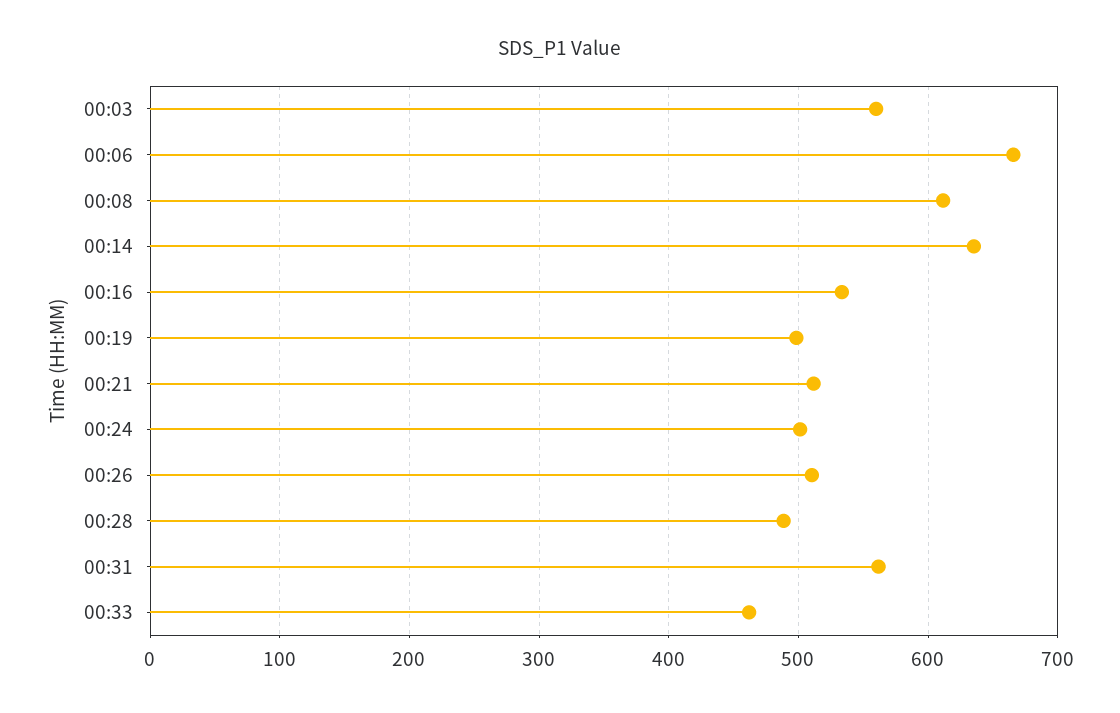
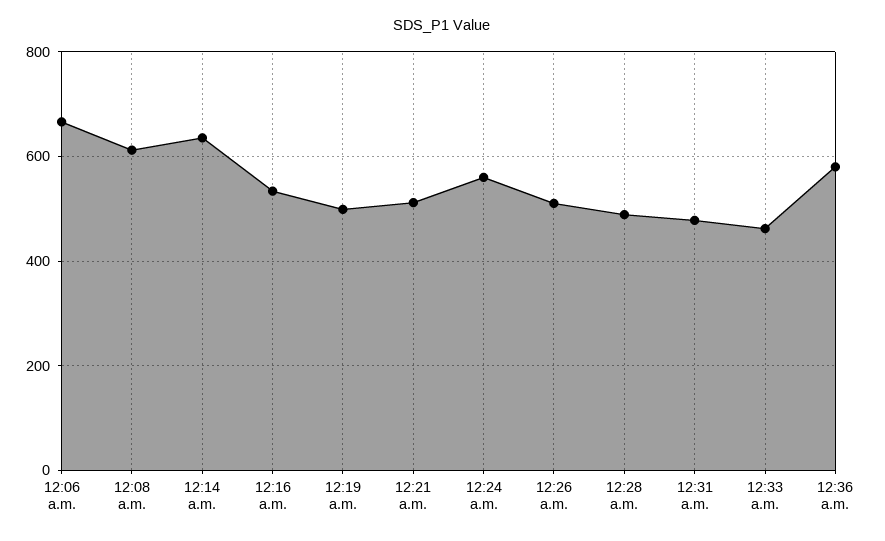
00:03: 560 -> none
00:24: 500 -> 560
00:31: 560 -> 480
12:36 a.m.: none -> 580

